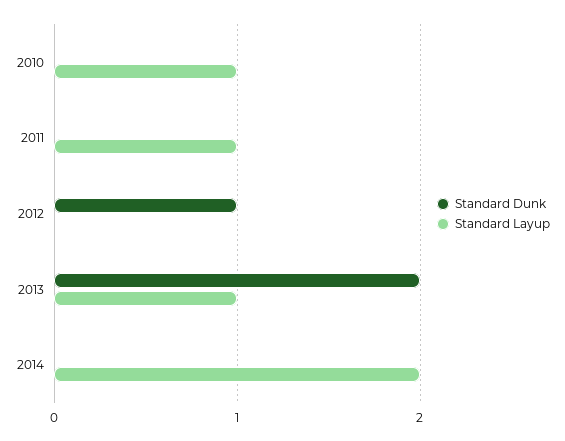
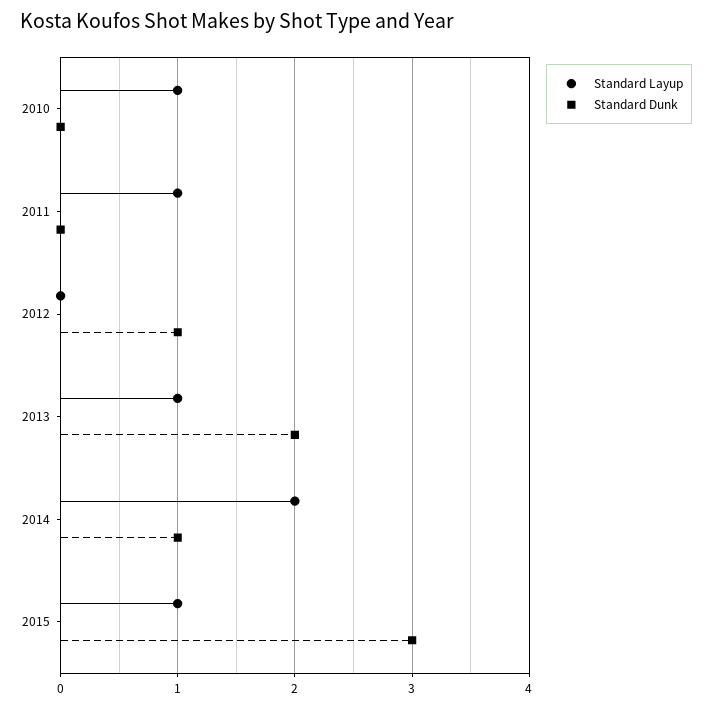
Standard Dunk, 2014: 0 -> 1
Standard Layup, 2015: none -> 1
Standard Dunk, 2015: none -> 3

